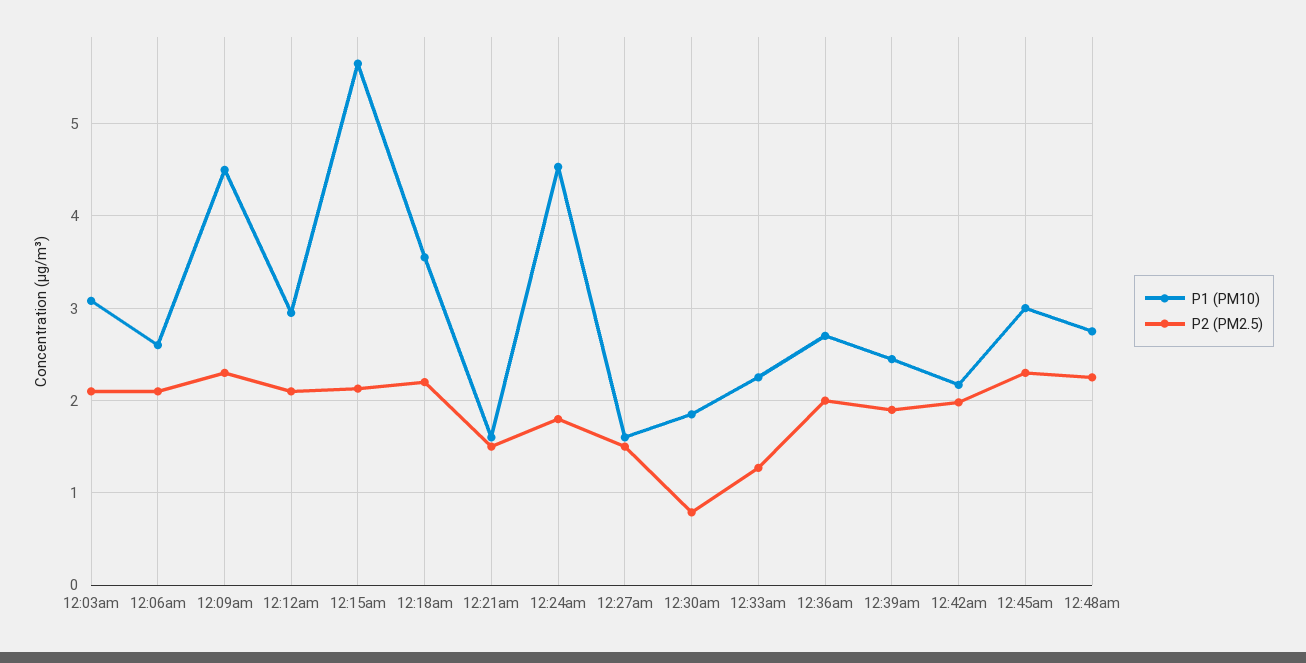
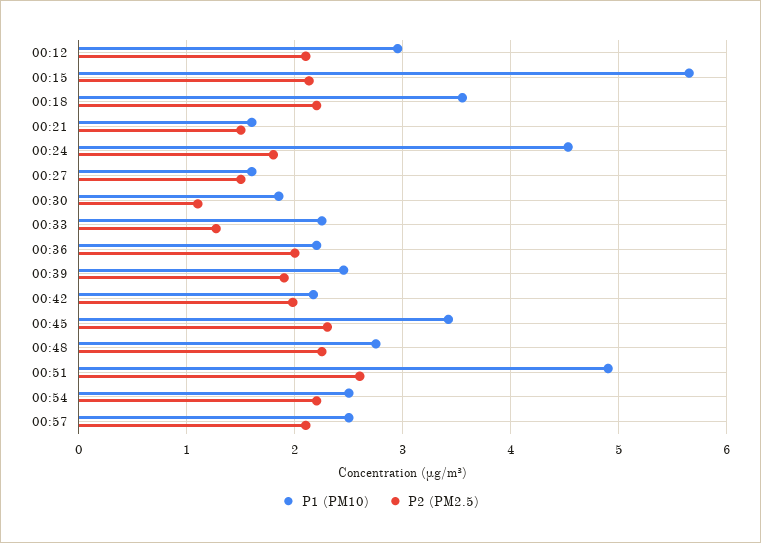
P1 (PM10), 12:03am: 3.1 -> none
P2 (PM2.5), 12:03am: 2.1 -> none
P1 (PM10), 12:06am: 2.6 -> none
P2 (PM2.5), 12:06am: 2.1 -> none
P1 (PM10), 12:09am: 4.5 -> none
P2 (PM2.5), 12:09am: 2.3 -> none
P2 (PM2.5), 12:30am: 0.8 -> 1.1
P1 (PM10), 12:36am: 2.7 -> 2.2
P1 (PM10), 12:45am: 3 -> 3.4
P1 (PM10), 00:51: none -> 4.9
P2 (PM2.5), 00:51: none -> 2.6
P1 (PM10), 00:54: none -> 2.5
P2 (PM2.5), 00:54: none -> 2.2
P1 (PM10), 00:57: none -> 2.5
P2 (PM2.5), 00:57: none -> 2.1

